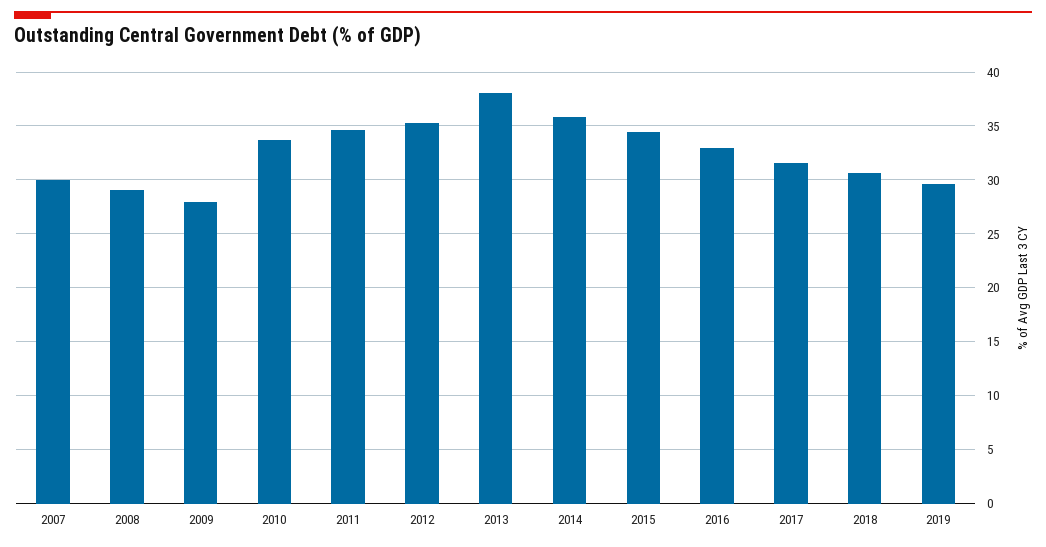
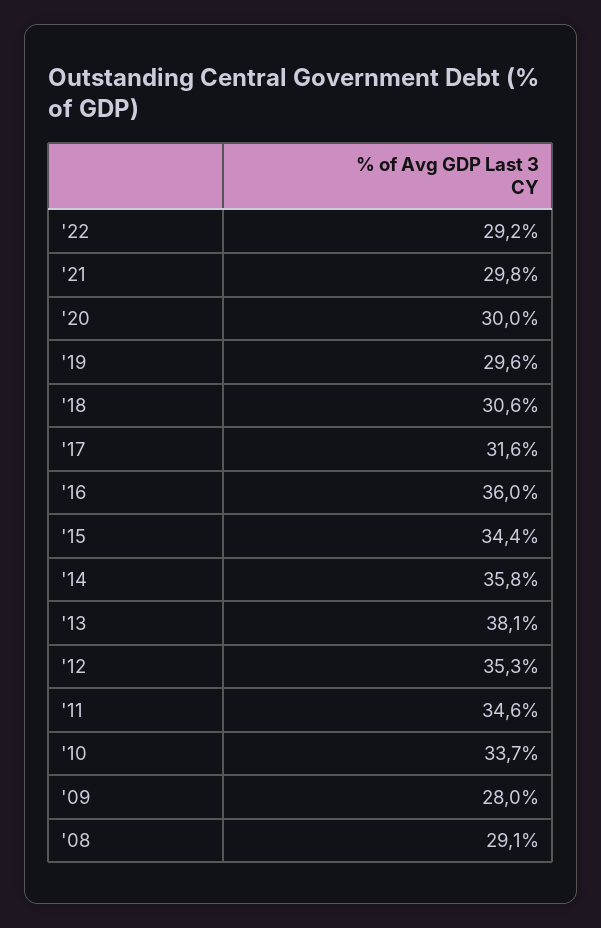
2007: 30 -> none
2016: 33 -> 36
'22: none -> 29.2
'21: none -> 29.8
'20: none -> 30

